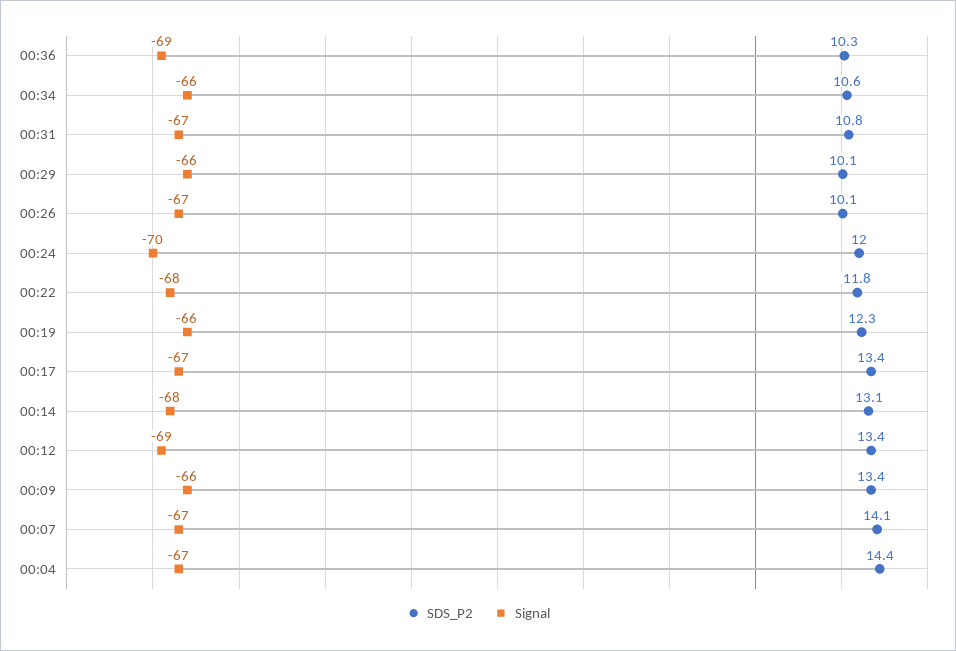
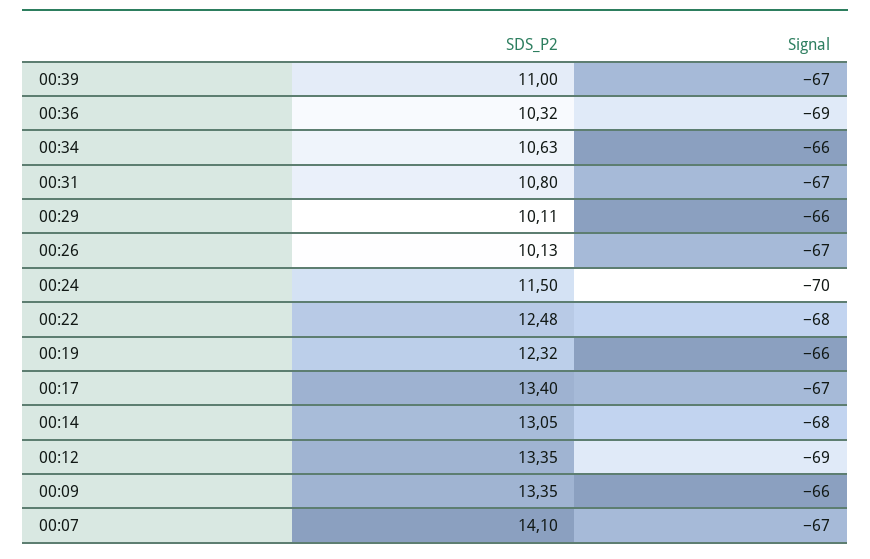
SDS_P2, 00:24: 12 -> 11.5
SDS_P2, 00:22: 11.8 -> 12.48
SDS_P2, 00:04: 14.4 -> none
Signal, 00:04: -67 -> none
SDS_P2, 00:39: none -> 11
Signal, 00:39: none -> -67

